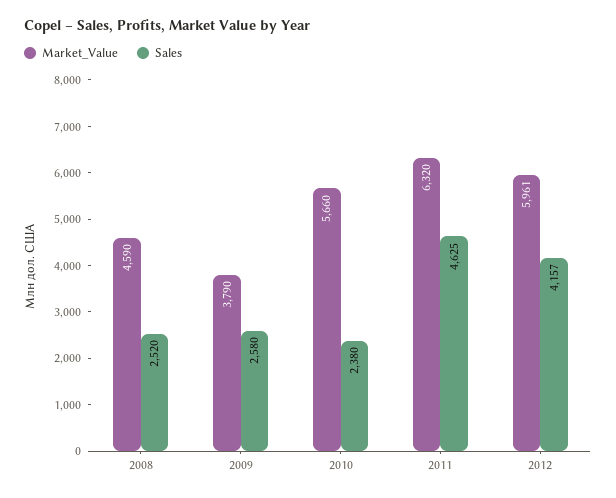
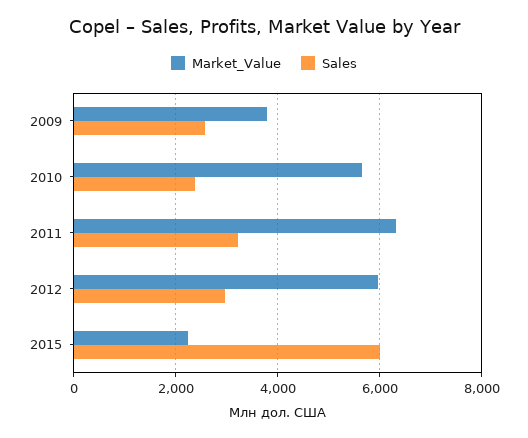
Market_Value, 2008: 4590 -> none
Sales, 2008: 2520 -> none
Sales, 2011: 4625 -> 3200
Sales, 2012: 4157 -> 3000
Market_Value, 2015: none -> 2200
Sales, 2015: none -> 6000

